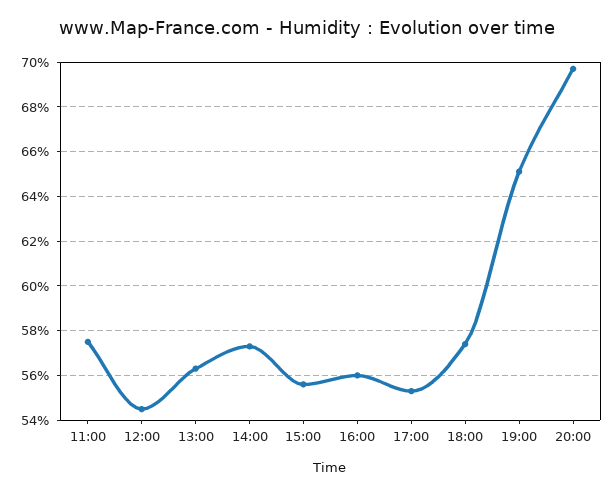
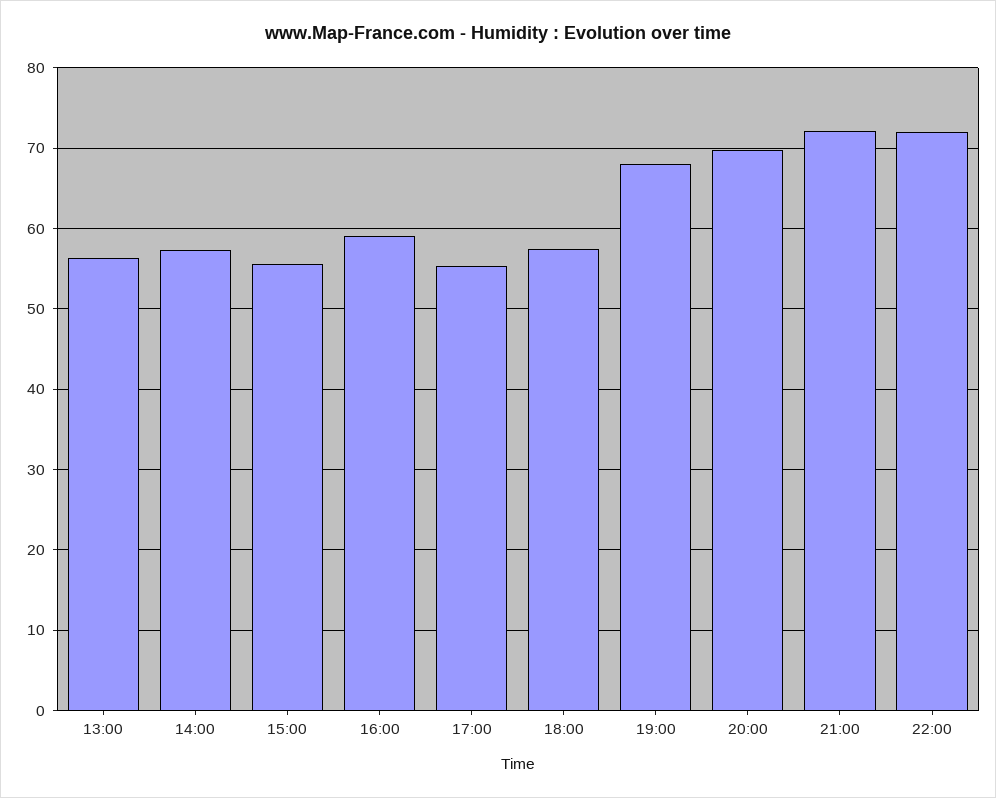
11:00: 57.5 -> none
12:00: 54.5 -> none
16:00: 56 -> 59
19:00: 65 -> 68
21:00: none -> 72
22:00: none -> 72

